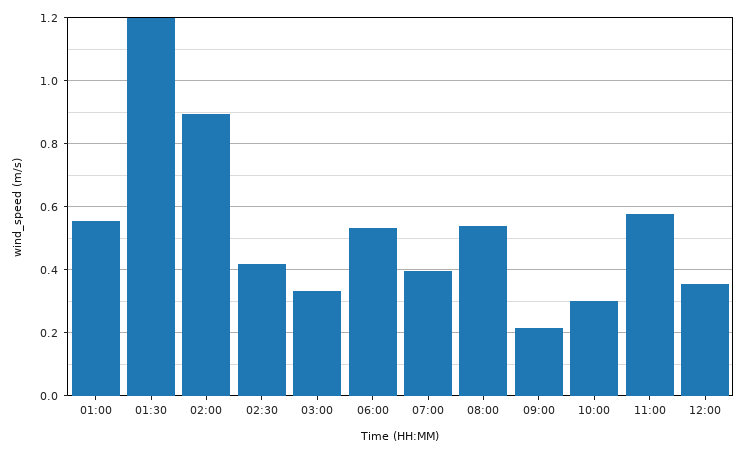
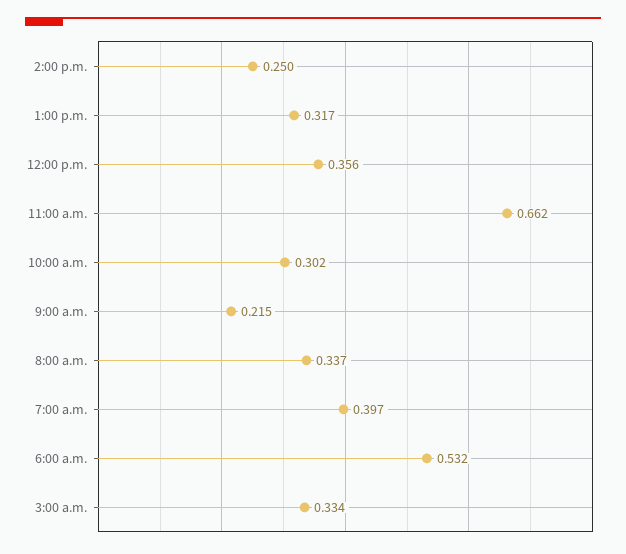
01:00: 0.56 -> none
01:30: 1.2 -> none
02:00: 0.9 -> none
02:30: 0.42 -> none
08:00: 0.54 -> 0.337
11:00: 0.58 -> 0.662
2:00 p.m.: none -> 0.25
1:00 p.m.: none -> 0.317

